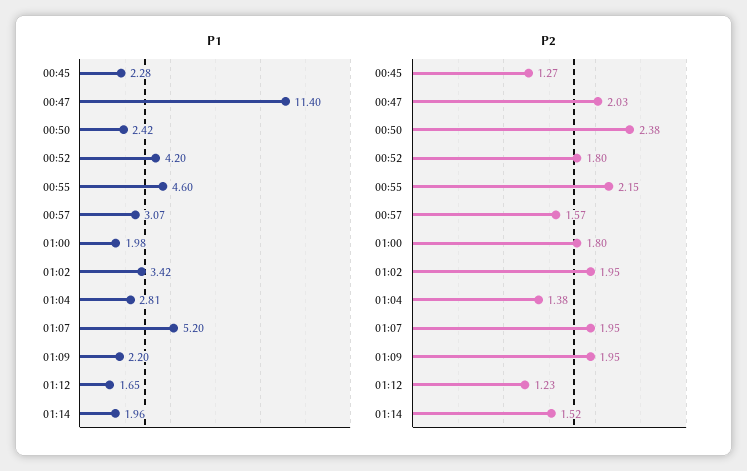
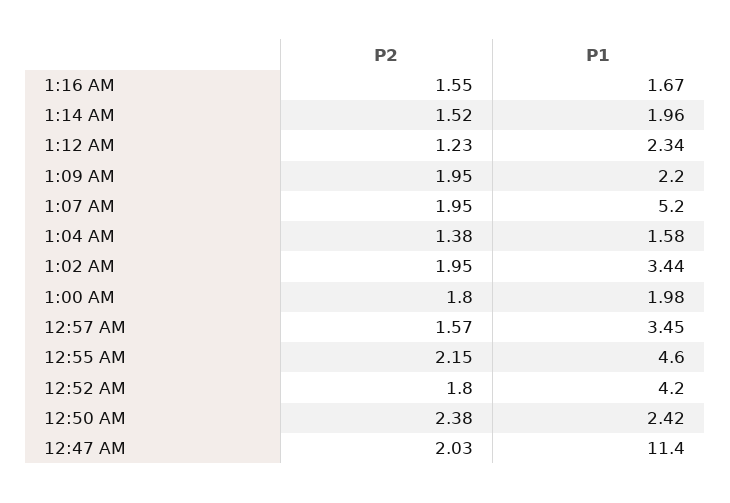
P1, 00:45: 2.28 -> none
P1, 00:57: 3.07 -> 3.45
P1, 01:02: 3.42 -> 3.44
P1, 01:04: 2.81 -> 1.58
P1, 01:12: 1.65 -> 2.34
P2, 00:45: 1.27 -> none
P2, 1:16 AM: none -> 1.55
P1, 1:16 AM: none -> 1.67

